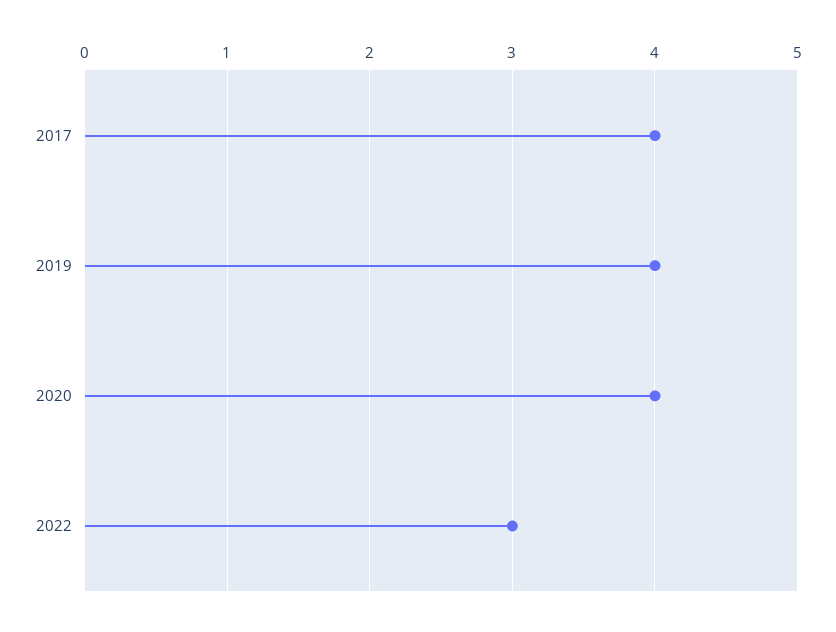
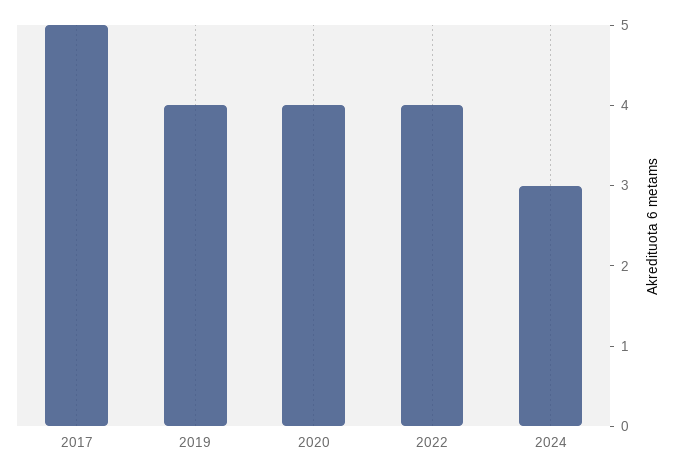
2017: 4 -> 5
2022: 3 -> 4
2024: none -> 3

